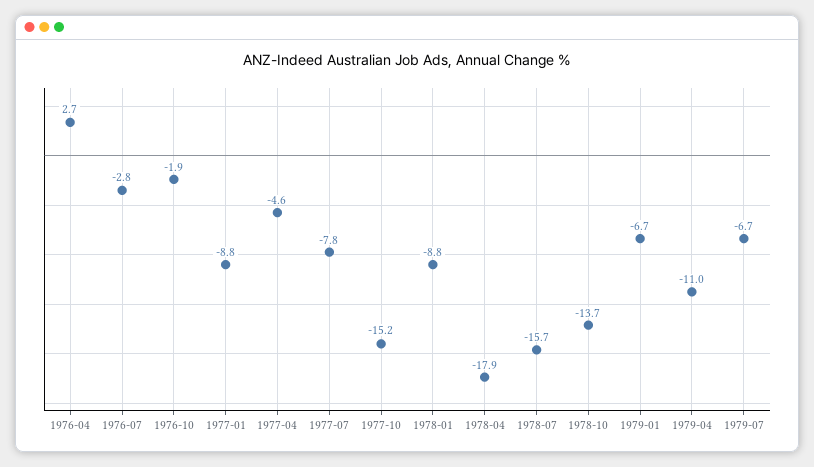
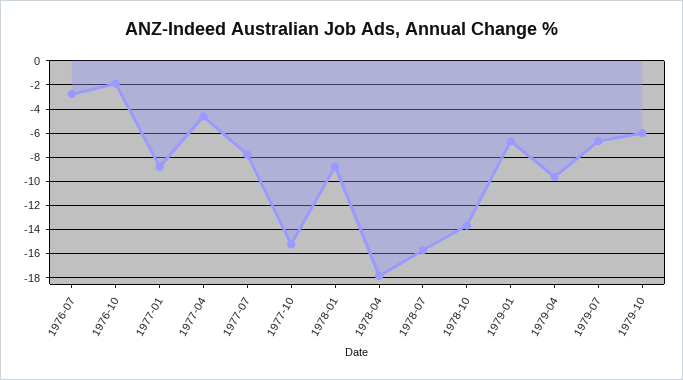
1976-04: 2.7 -> none
1979-04: -11 -> -9.5
1979-10: none -> -6

